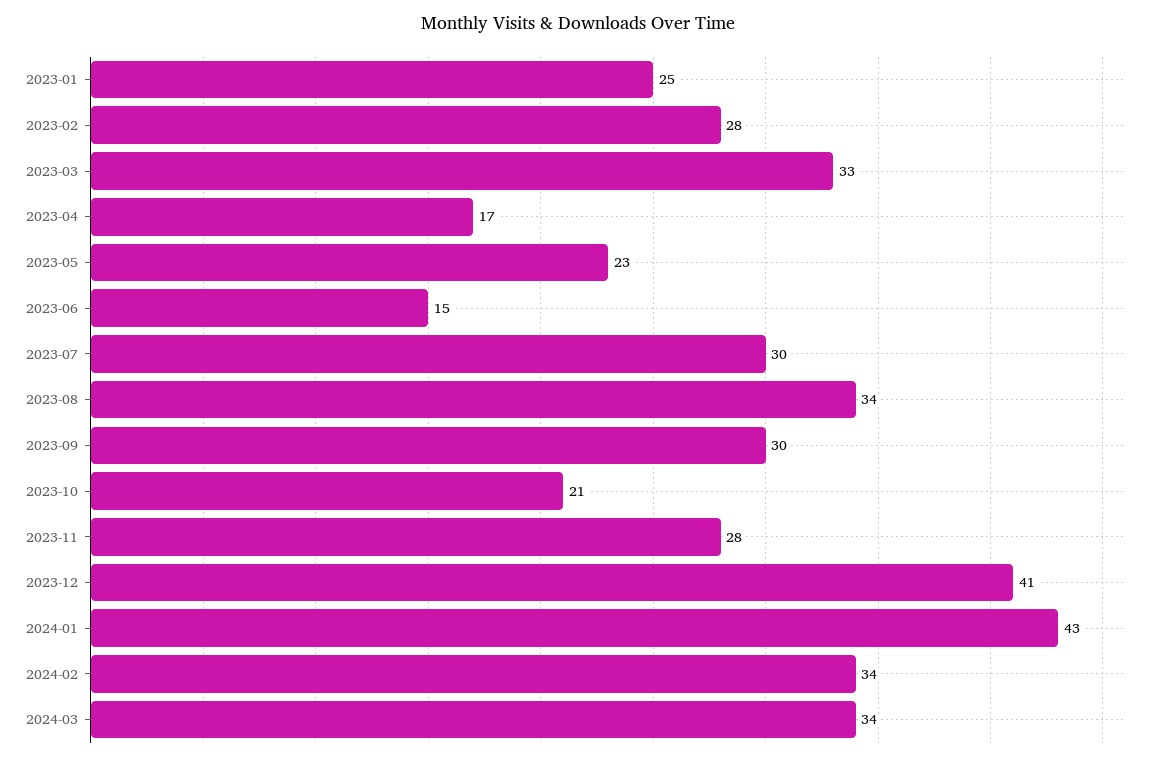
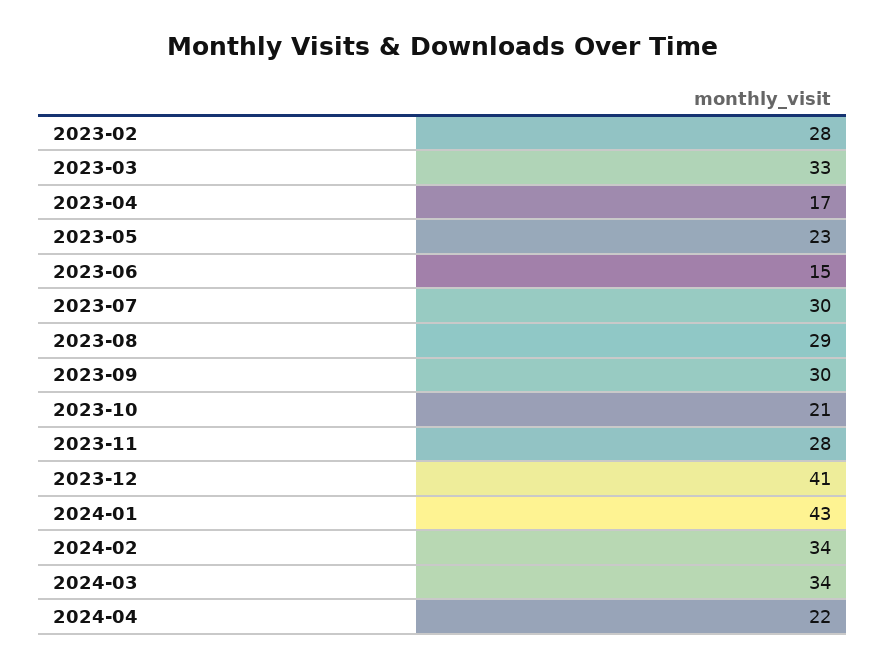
2023-01: 25 -> none
2023-08: 34 -> 29
2024-04: none -> 22

